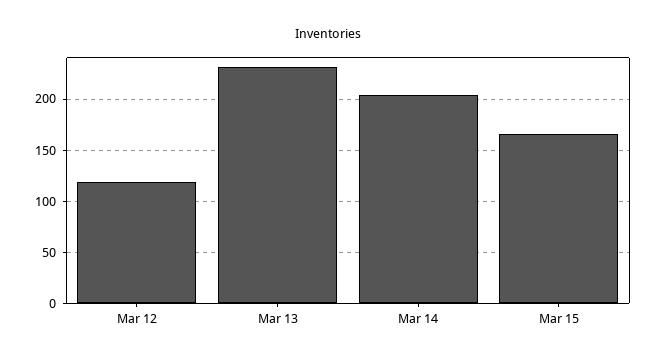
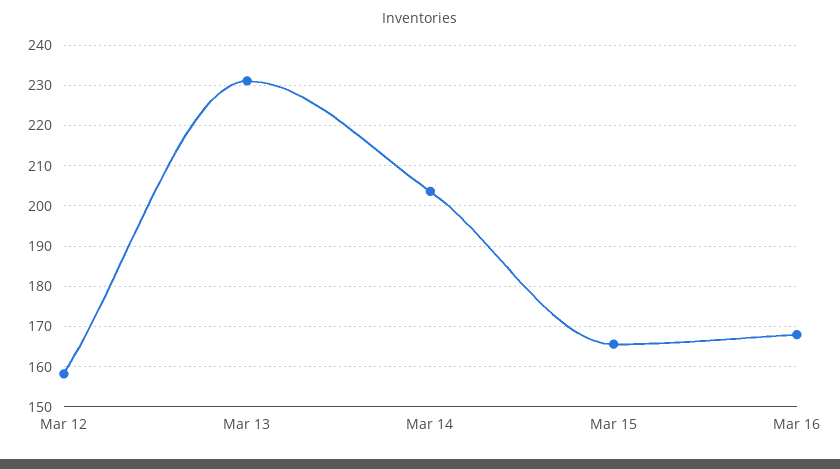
Mar 12: 120 -> 158
Mar 16: none -> 168

